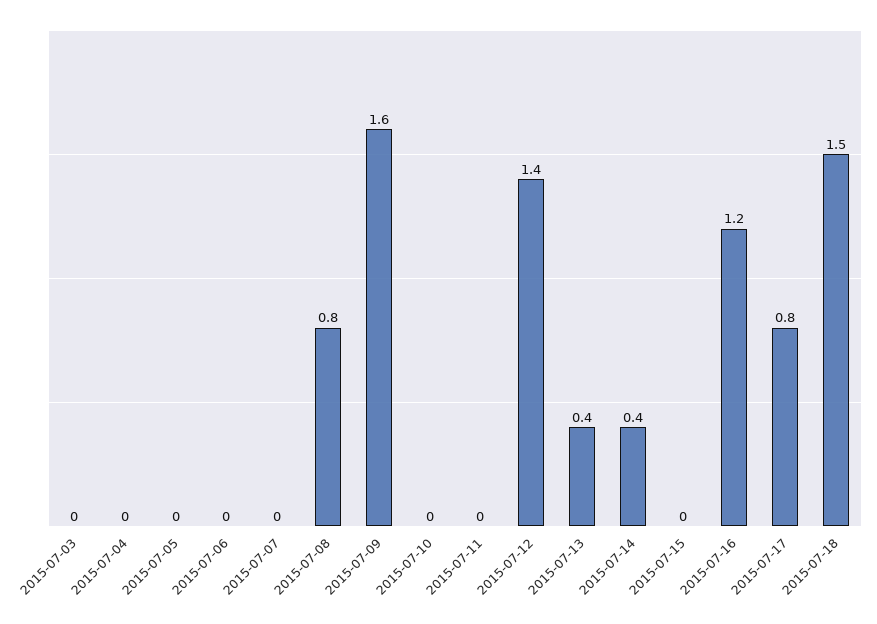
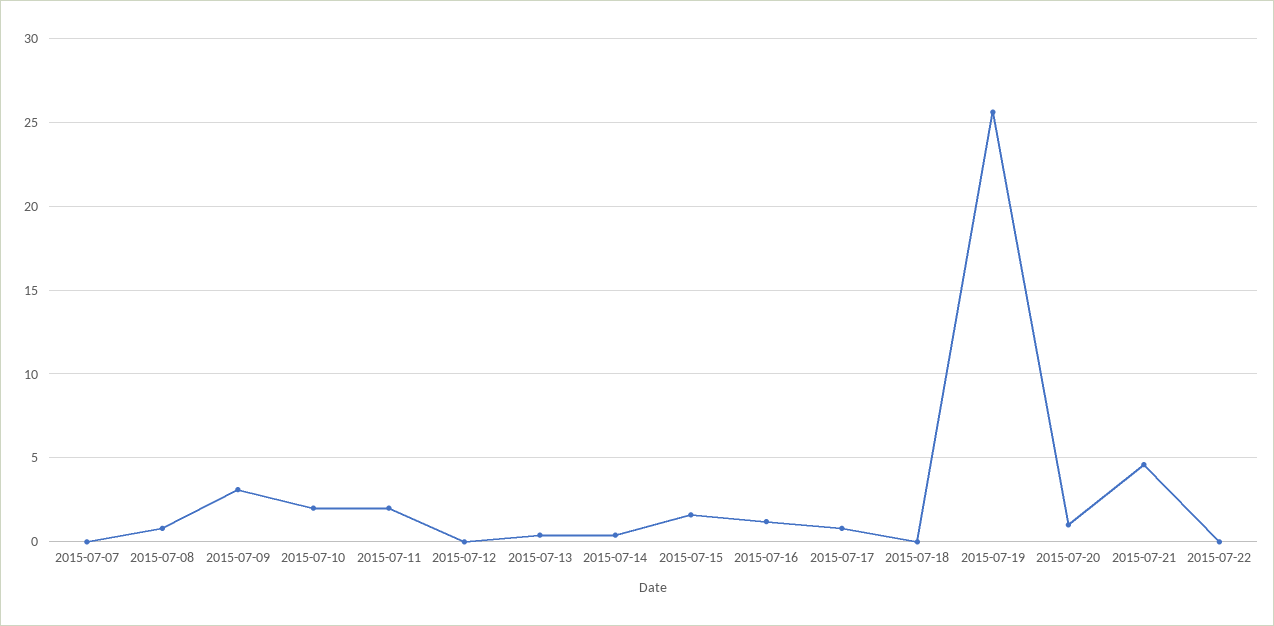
2015-07-03: 0 -> none
2015-07-04: 0 -> none
2015-07-05: 0 -> none
2015-07-06: 0 -> none
2015-07-09: 1.6 -> 3
2015-07-10: 0 -> 2
2015-07-11: 0 -> 2
2015-07-12: 1.4 -> 0
2015-07-15: 0 -> 1.5
2015-07-18: 1.5 -> 0
2015-07-19: none -> 25.5
2015-07-20: none -> 1
2015-07-21: none -> 4.5
2015-07-22: none -> 0

